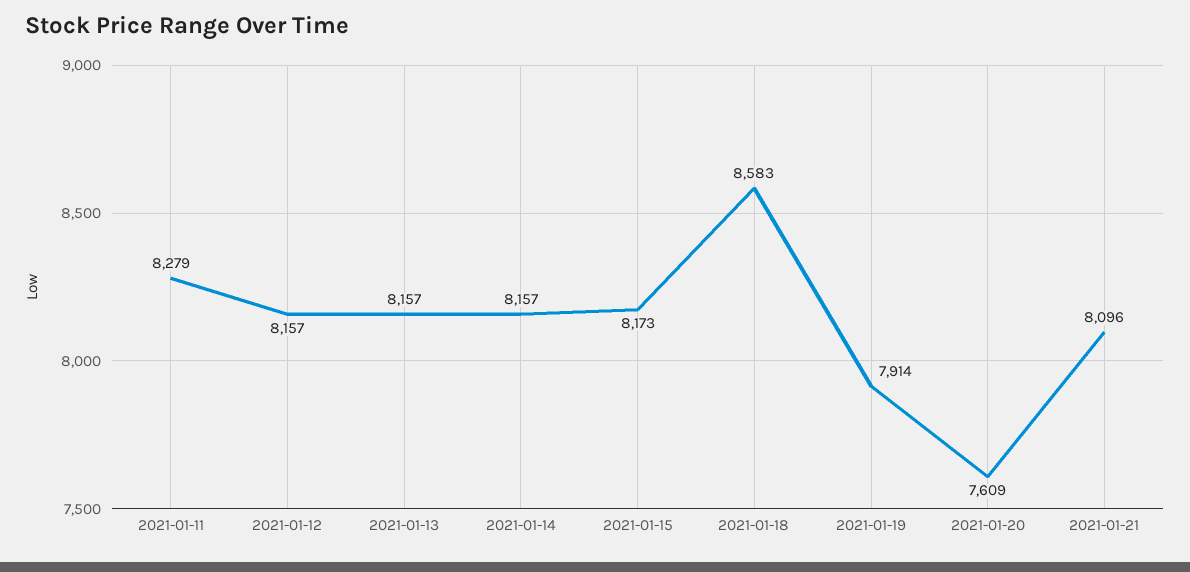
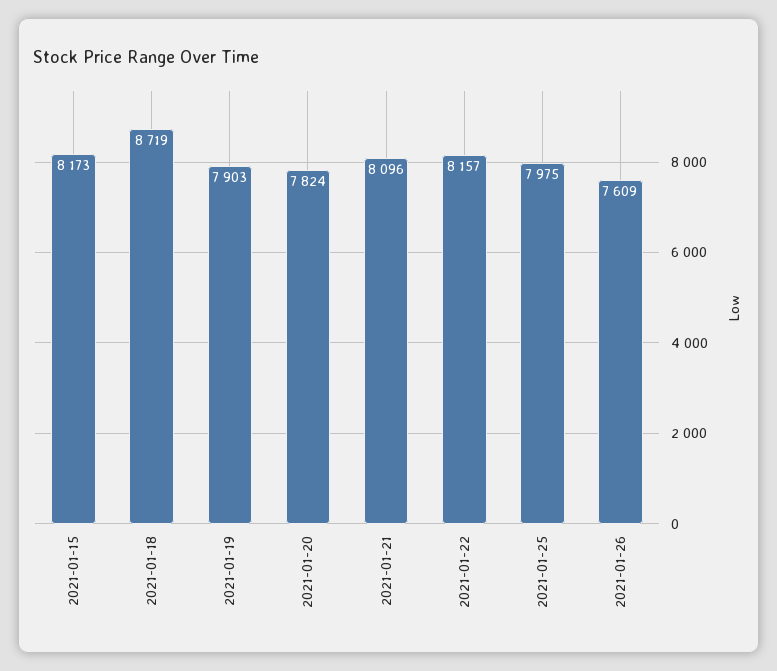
2021-01-11: 8279 -> none
2021-01-12: 8157 -> none
2021-01-13: 8157 -> none
2021-01-14: 8157 -> none
2021-01-18: 8583 -> 8719
2021-01-19: 7914 -> 7903
2021-01-20: 7609 -> 7824
2021-01-22: none -> 8157
2021-01-25: none -> 7975
2021-01-26: none -> 7609

